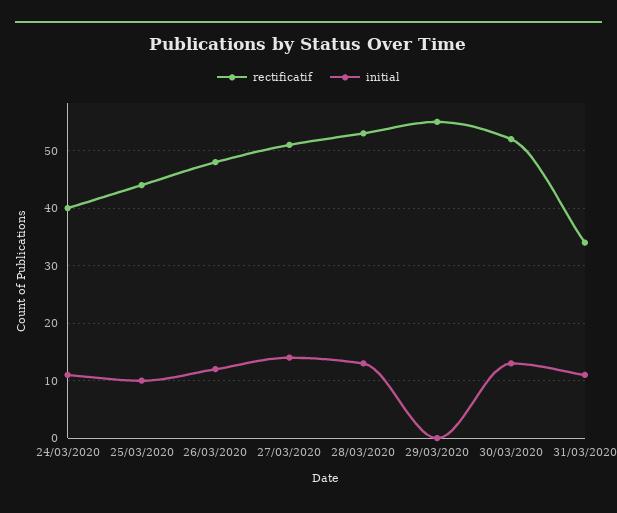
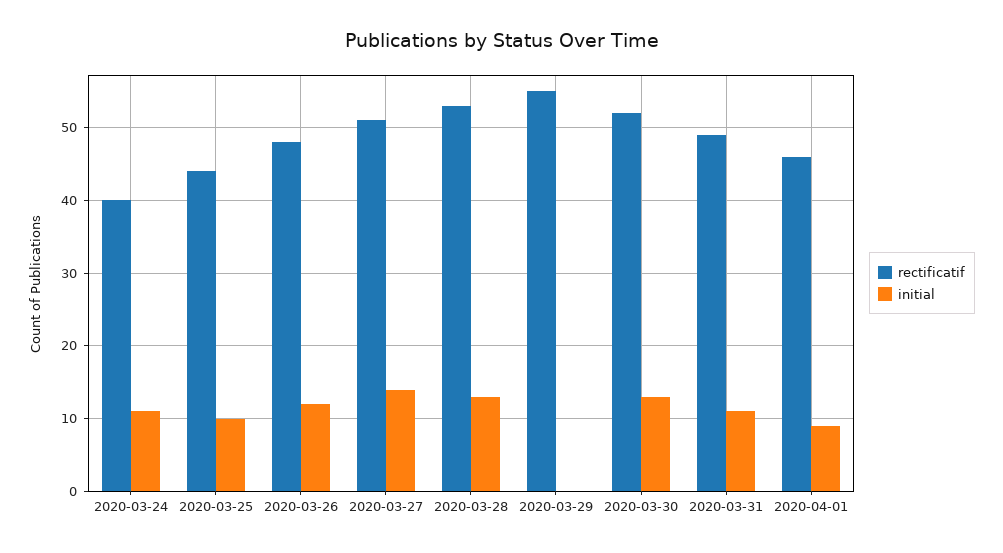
rectificatif, 31/03/2020: 35 -> 49
rectificatif, 2020-04-01: none -> 46
initial, 2020-04-01: none -> 9

